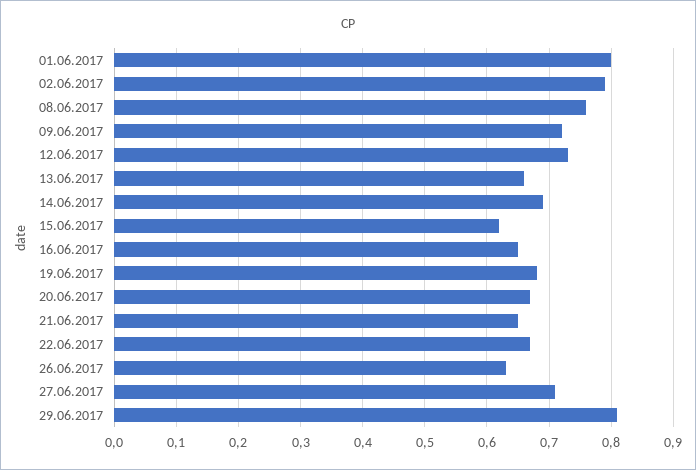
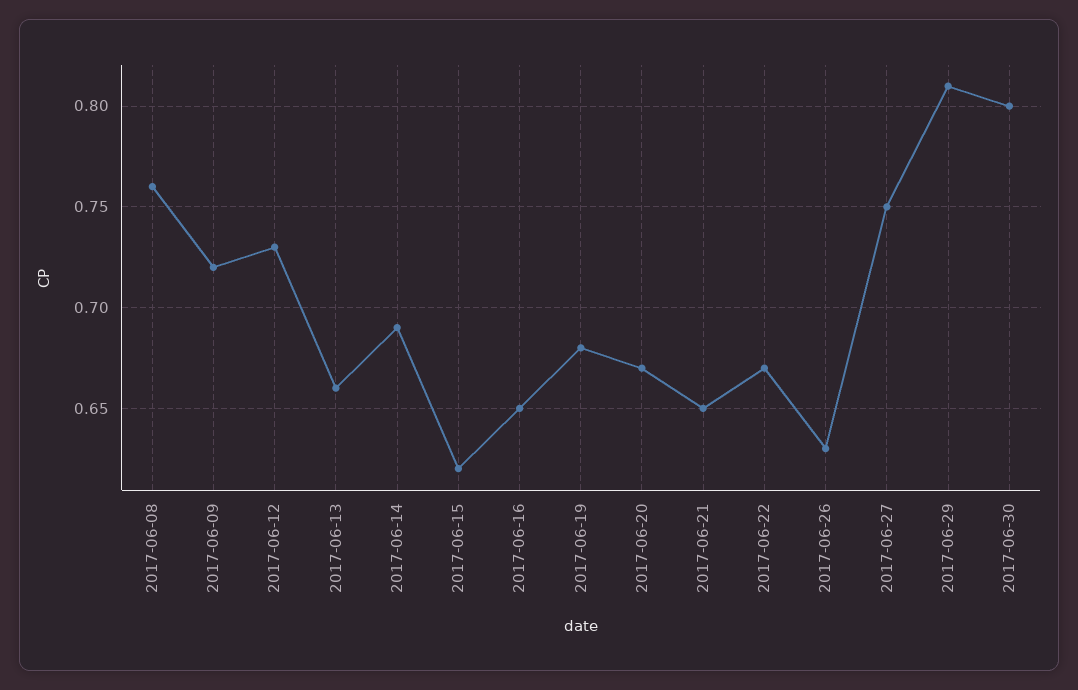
01.06.2017: 0.8 -> none
02.06.2017: 0.79 -> none
27.06.2017: 0.71 -> 0.75
2017-06-30: none -> 0.8

